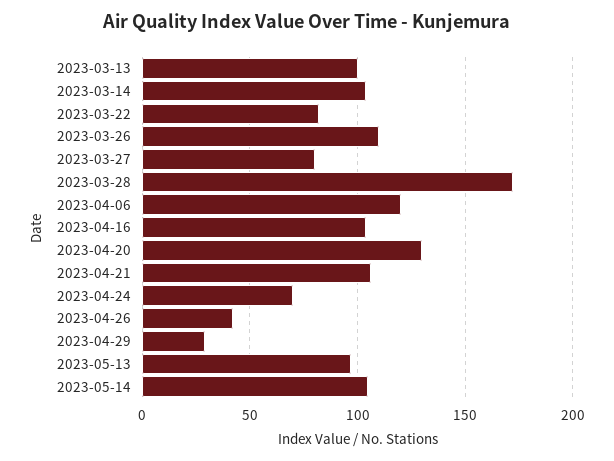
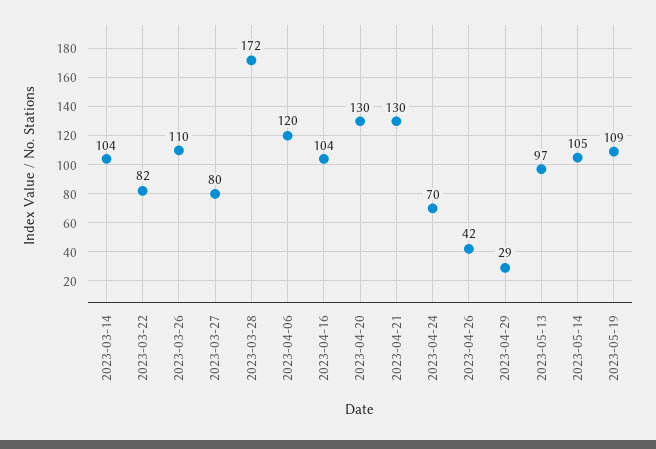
2023-03-13: 100 -> none
2023-04-21: 105 -> 130
2023-05-19: none -> 109

